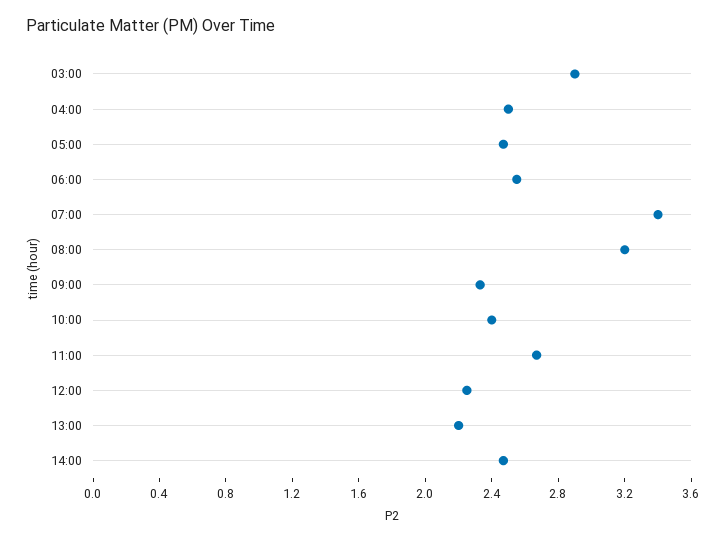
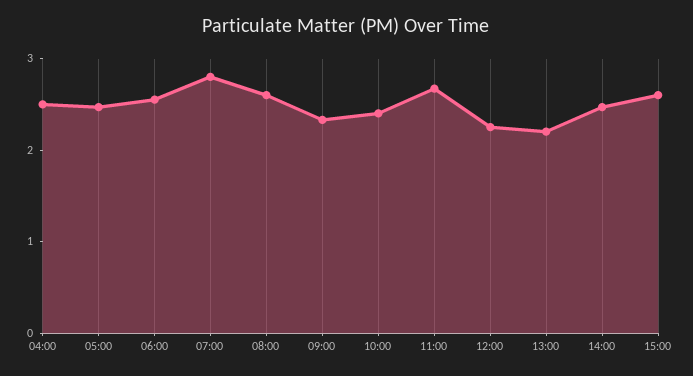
03:00: 2.9 -> none
07:00: 3.4 -> 2.8
08:00: 3.2 -> 2.6
15:00: none -> 2.6

